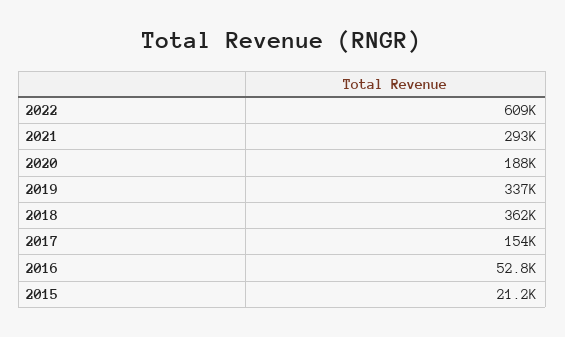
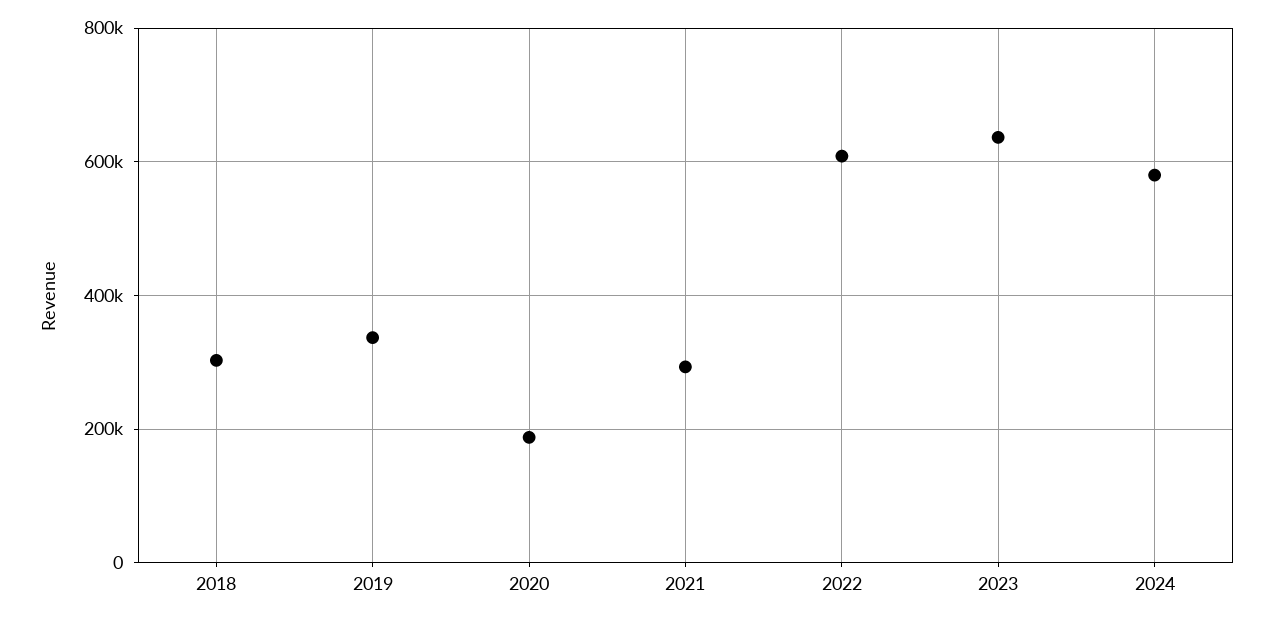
2018: 362000 -> 300000
2017: 154000 -> none
2016: 52800 -> none
2015: 21200 -> none
2023: none -> 640000
2024: none -> 580000

